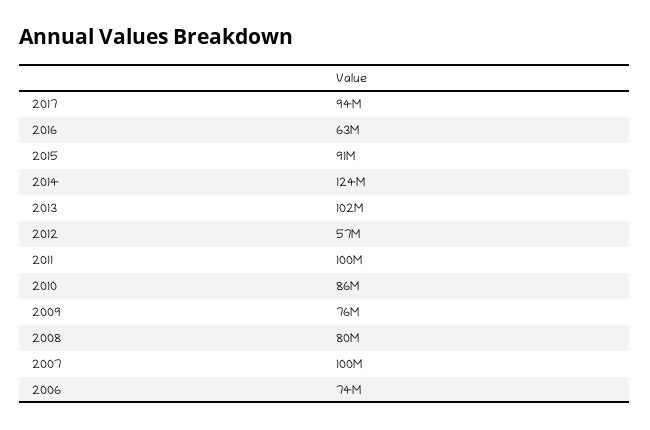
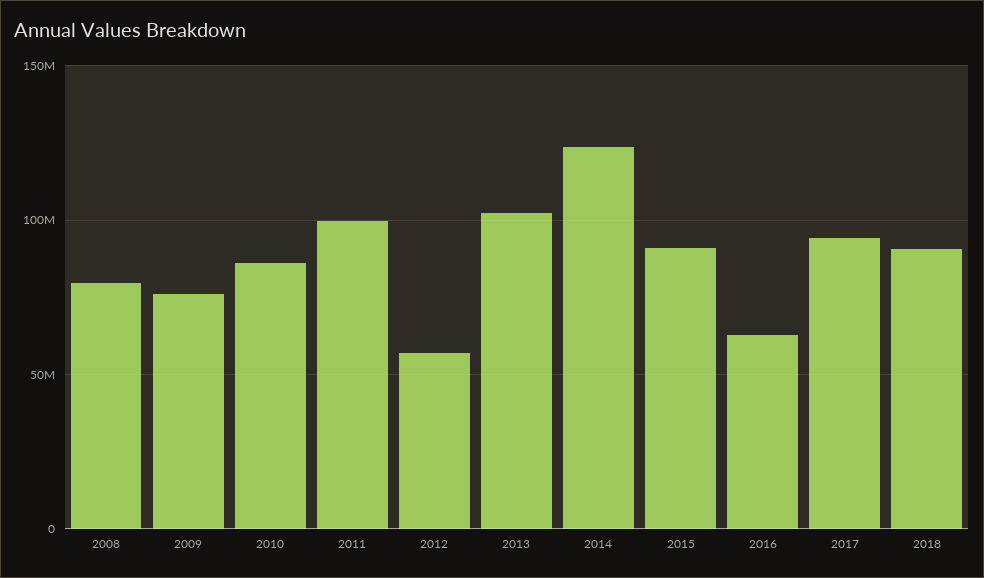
2007: 100000000 -> none
2006: 74000000 -> none
2018: none -> 90000000

